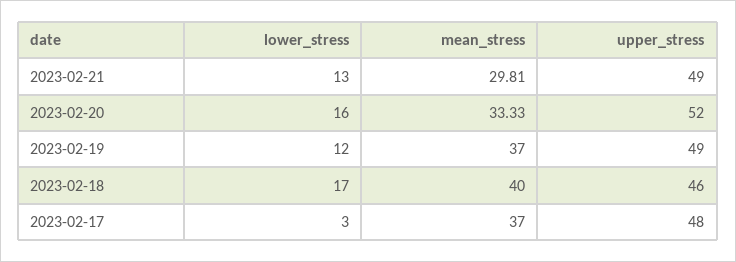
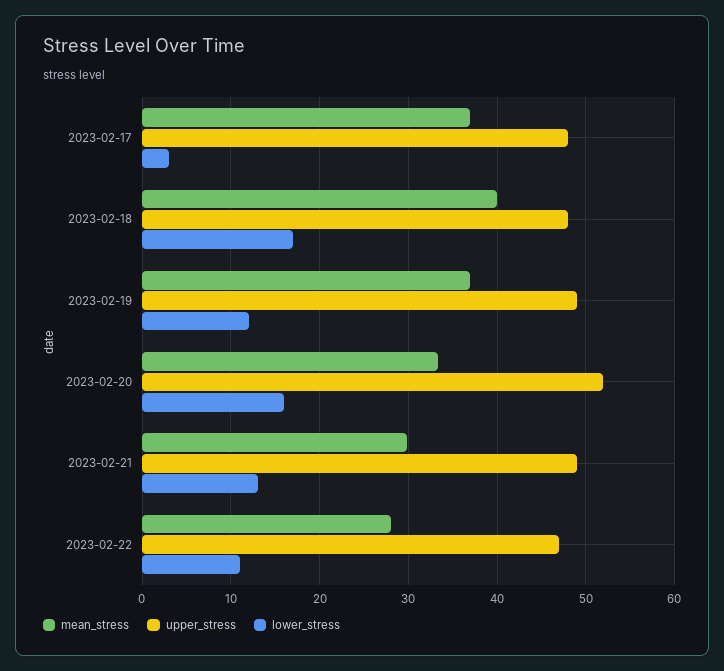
upper_stress, 2023-02-18: 46 -> 48
mean_stress, 2023-02-22: none -> 28
upper_stress, 2023-02-22: none -> 47
lower_stress, 2023-02-22: none -> 11

